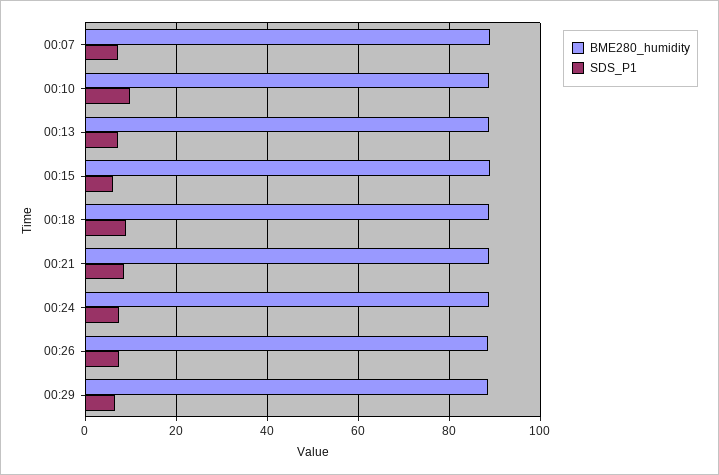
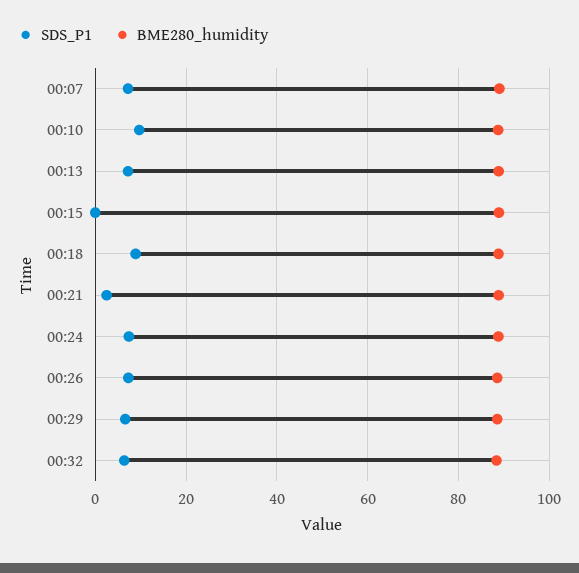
SDS_P1, 00:15: 6 -> 0
SDS_P1, 00:21: 8 -> 2
SDS_P1, 00:32: none -> 6
BME280_humidity, 00:32: none -> 88

